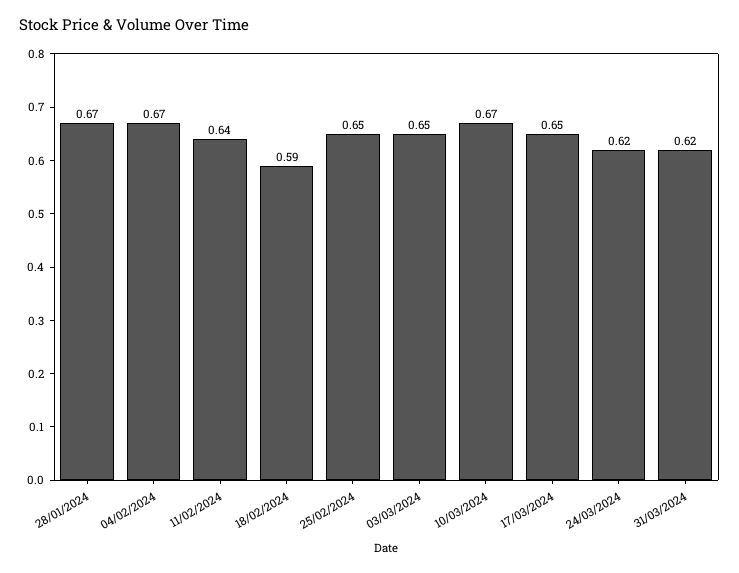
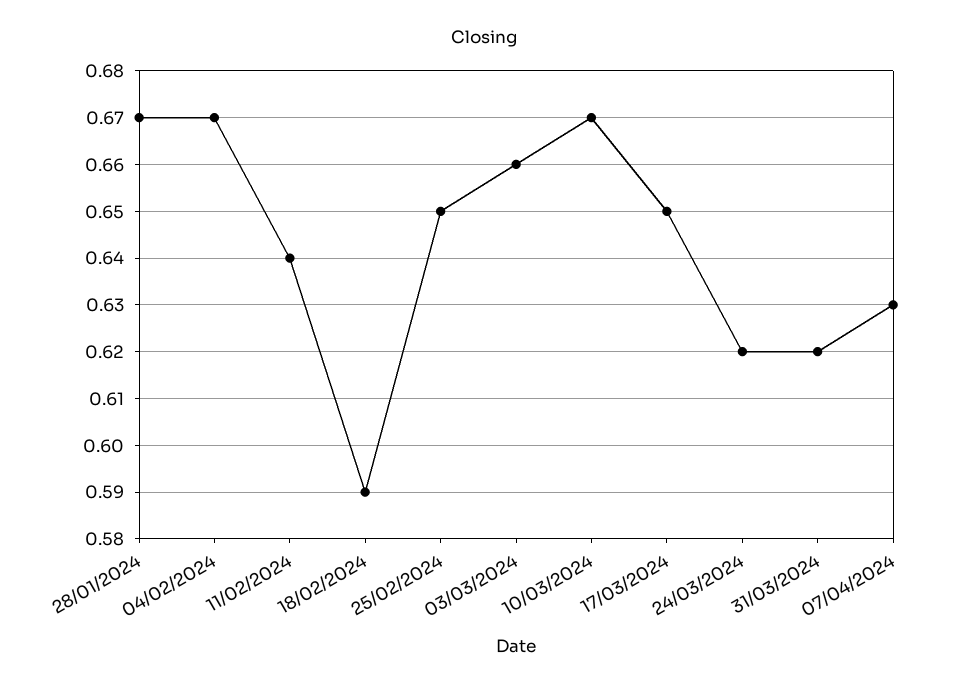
03/03/2024: 0.65 -> 0.66
07/04/2024: none -> 0.63

